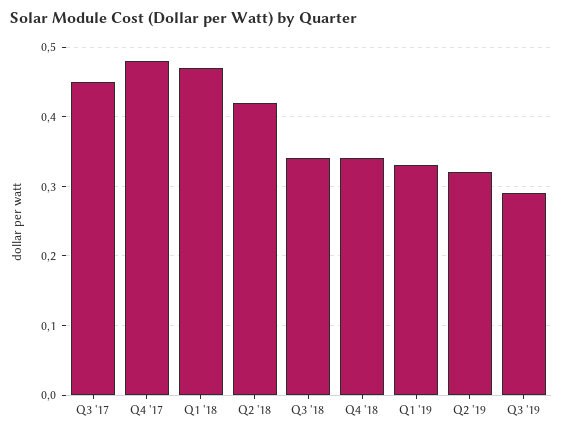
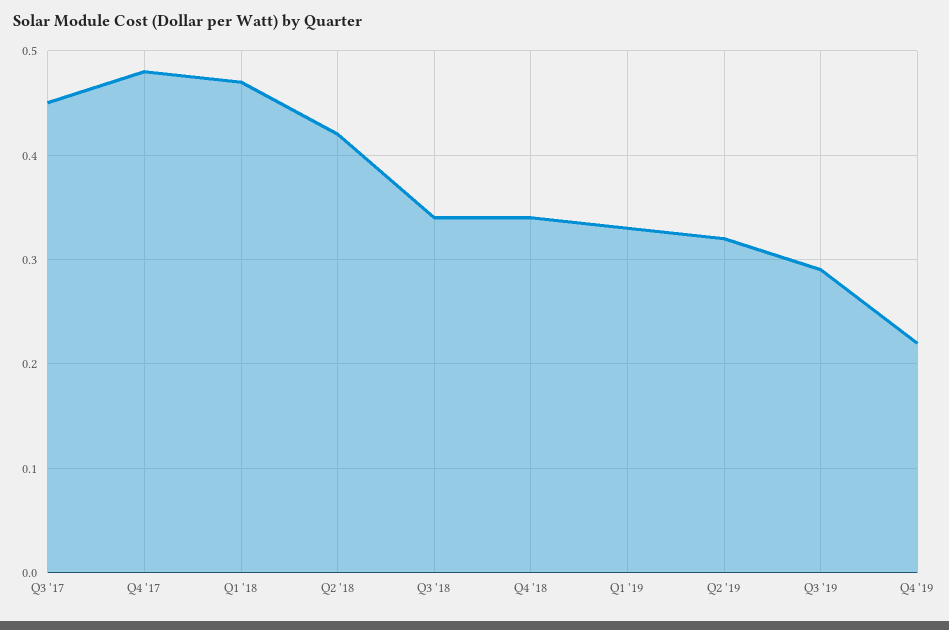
Q4 '19: none -> 0.22

